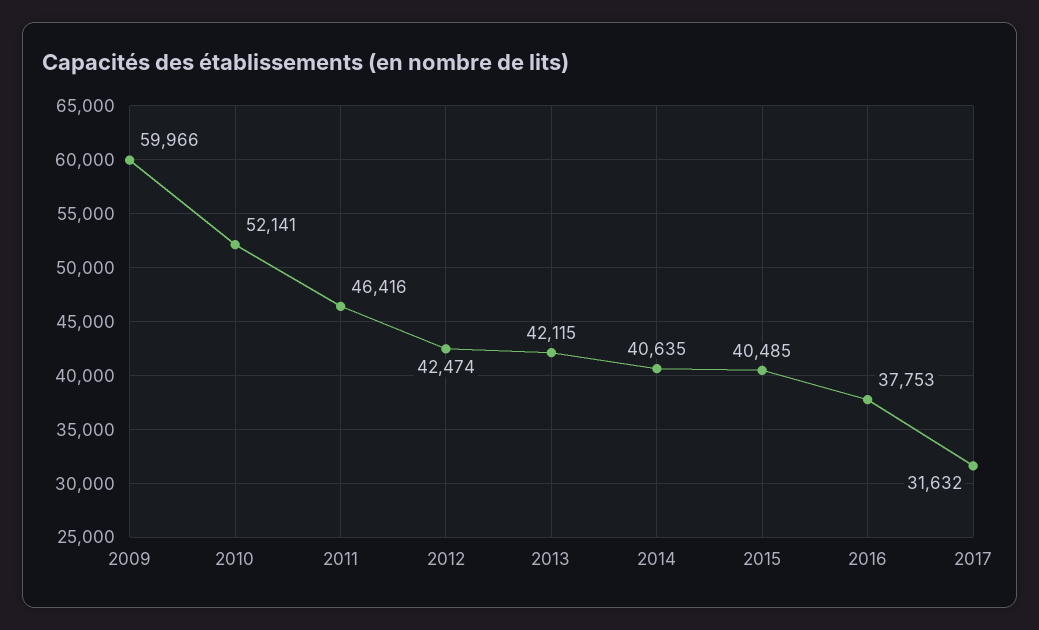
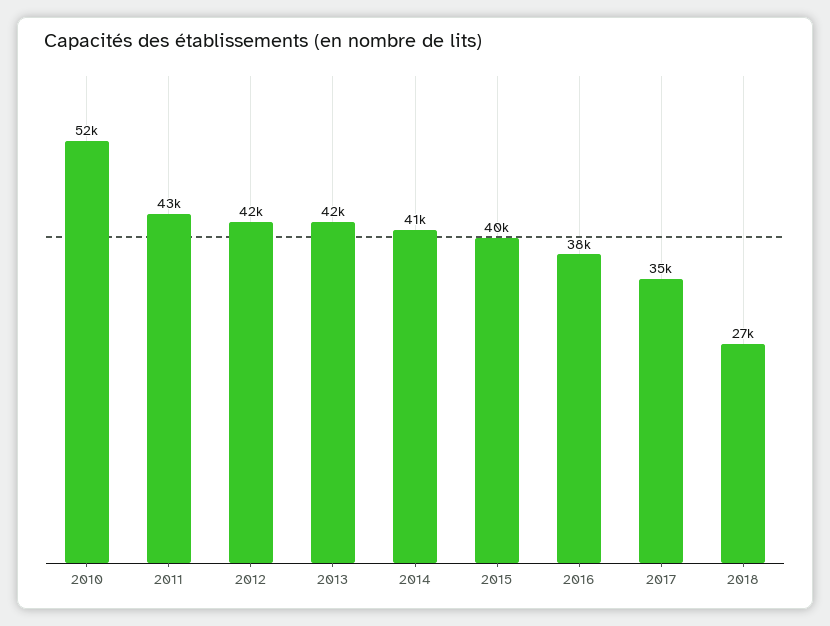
2009: 59966 -> none
2011: 46416 -> 43000
2017: 31632 -> 35000
2018: none -> 27000

